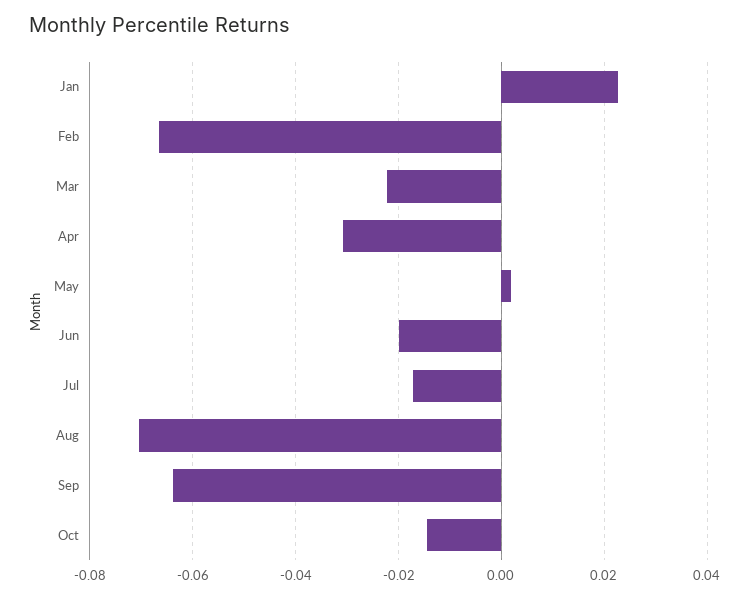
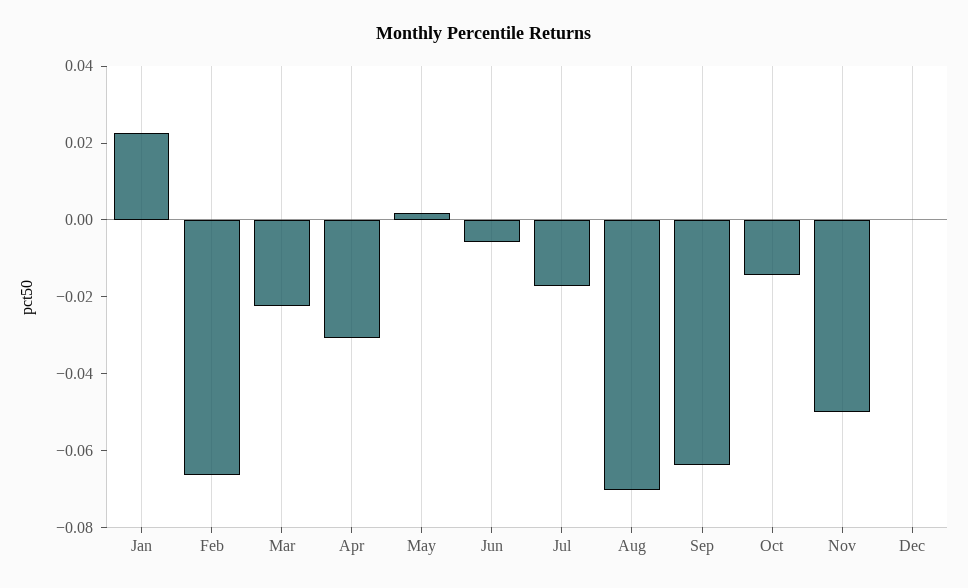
Jun: -0.02 -> -0.005
Nov: none -> -0.05
Dec: none -> 0

